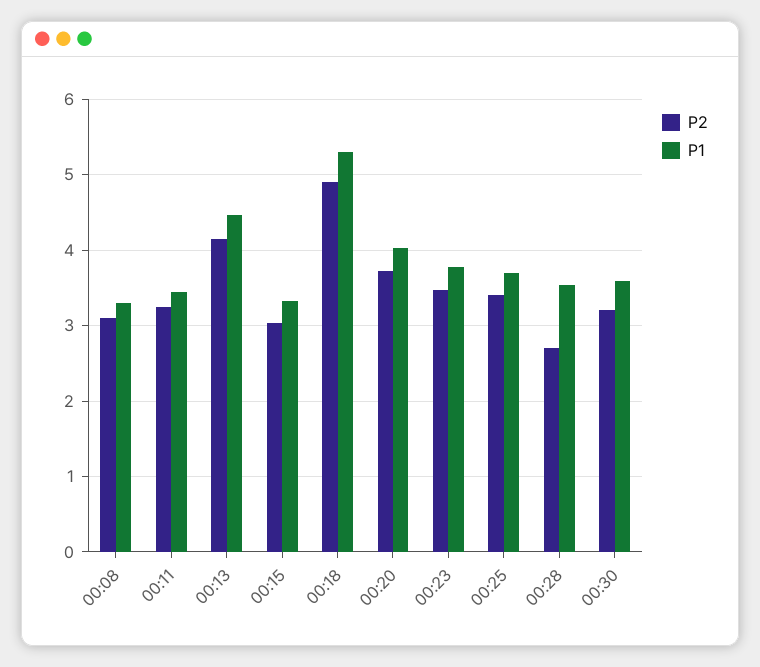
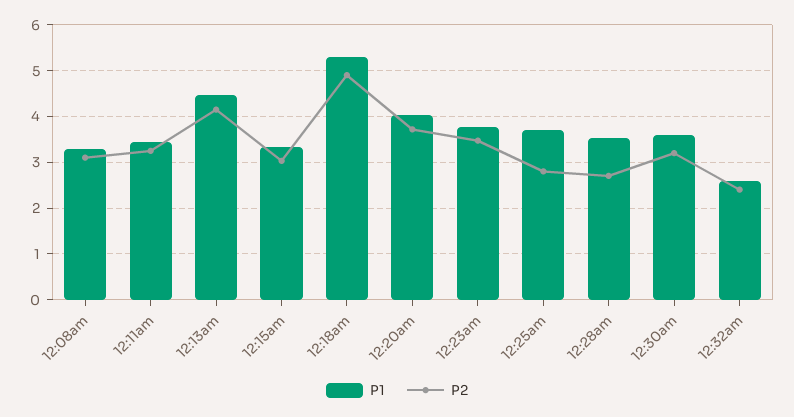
P2, 00:25: 3.4 -> 2.8
P1, 12:32am: none -> 2.6
P2, 12:32am: none -> 2.4

